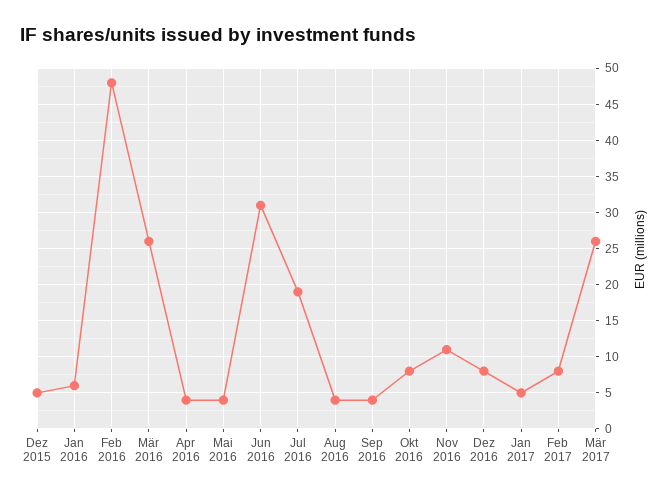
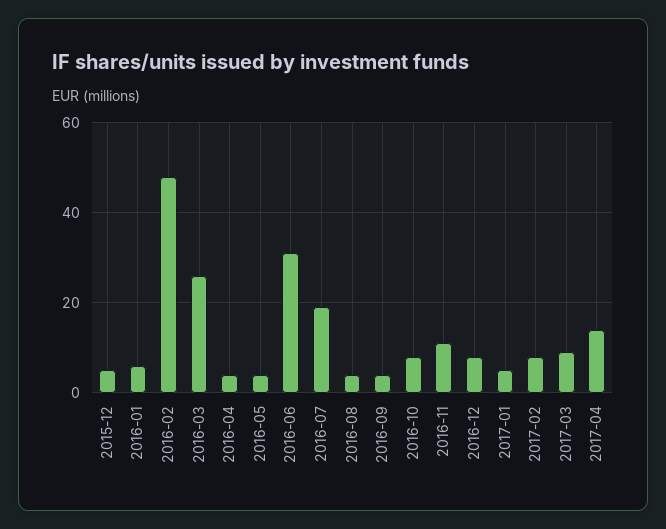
Mär 2017: 26 -> 10
2017-04: none -> 15

